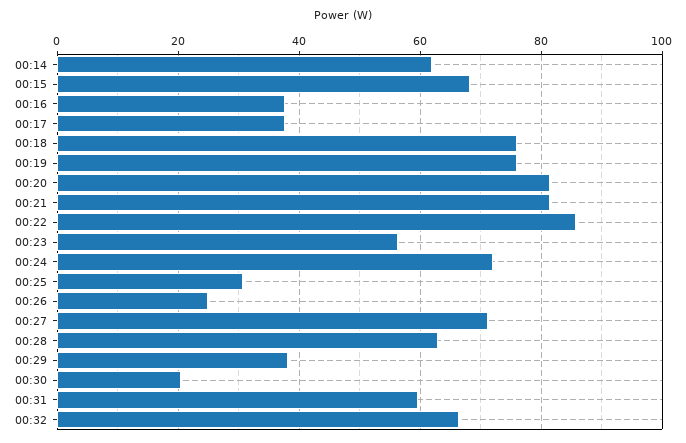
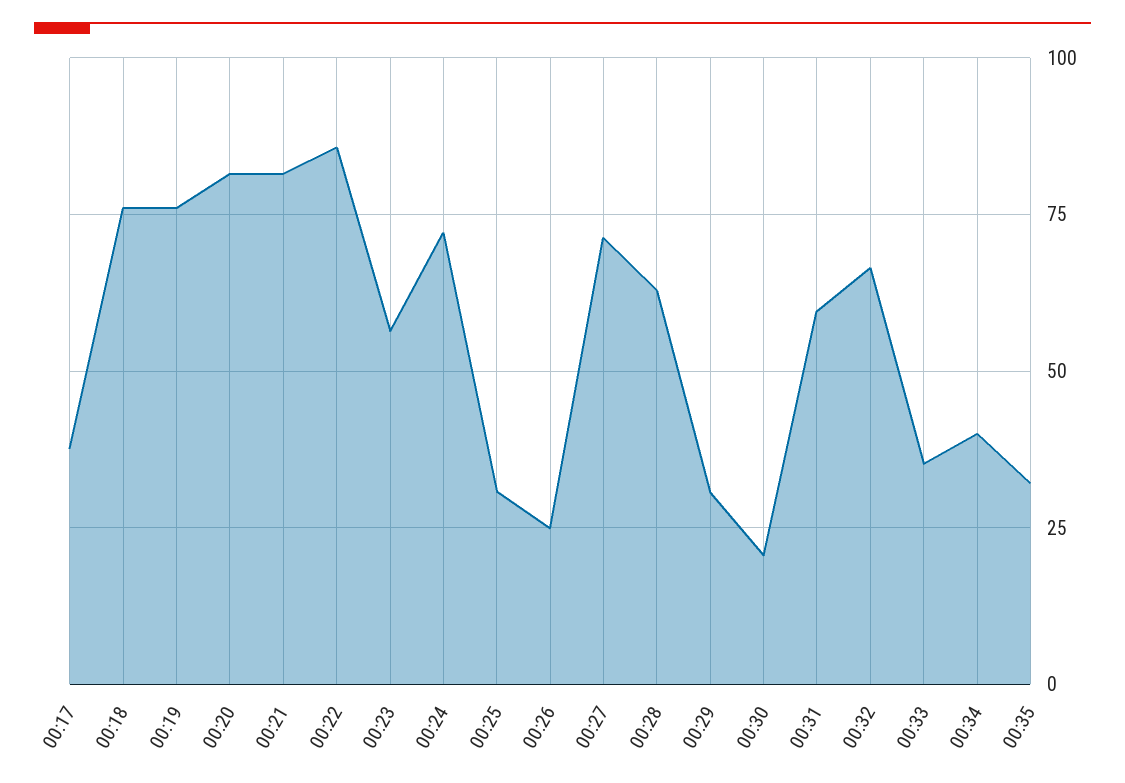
00:14: 62 -> none
00:15: 68 -> none
00:16: 38 -> none
00:29: 38 -> 30
00:33: none -> 35
00:34: none -> 40
00:35: none -> 32.5

